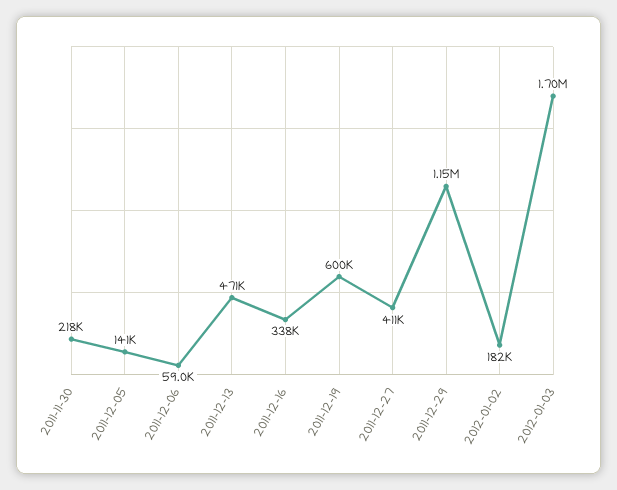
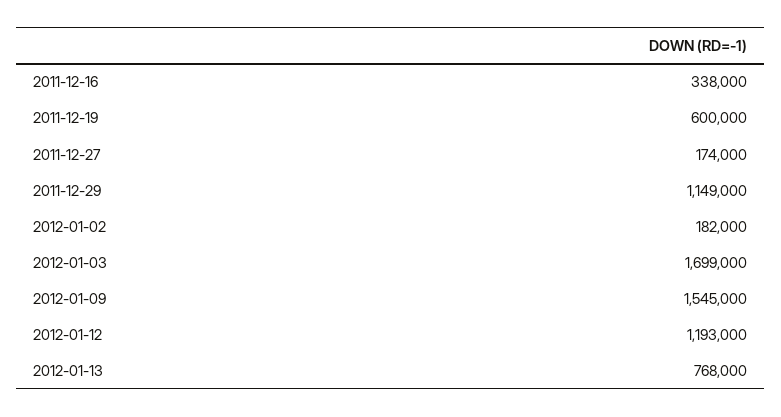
2011-11-30: 218000 -> none
2011-12-05: 141000 -> none
2011-12-06: 59000 -> none
2011-12-13: 471000 -> none
2011-12-27: 411000 -> 174000
2012-01-09: none -> 1545000
2012-01-12: none -> 1193000
2012-01-13: none -> 768000

